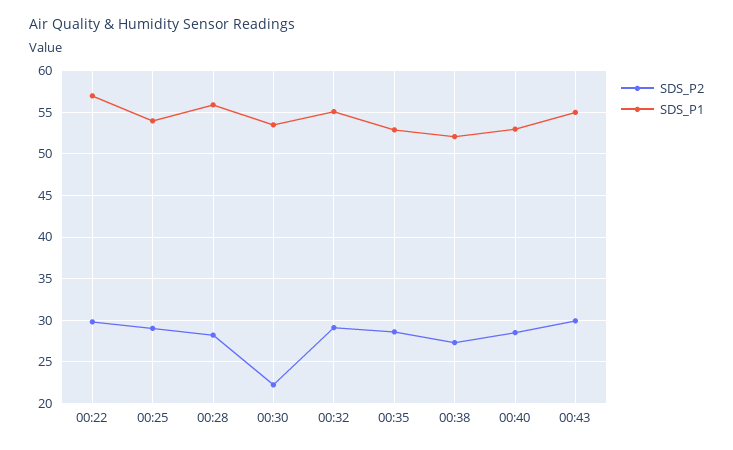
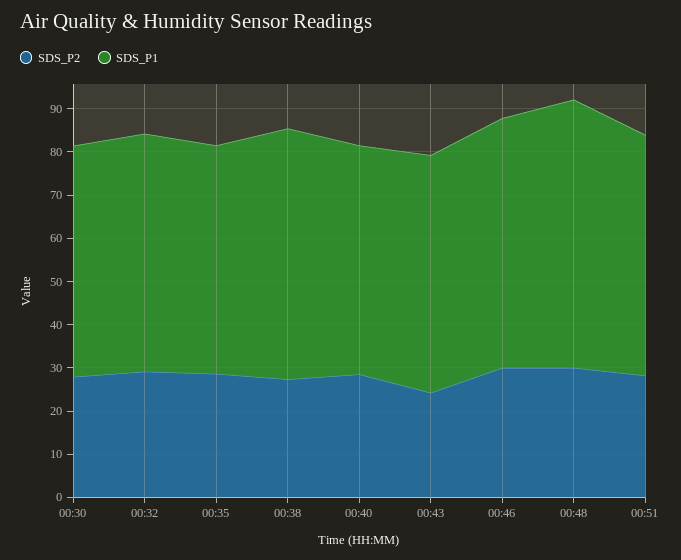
SDS_P2, 00:22: 30 -> none
SDS_P1, 00:22: 57 -> none
SDS_P2, 00:25: 29 -> none
SDS_P1, 00:25: 54 -> none
SDS_P2, 00:28: 28 -> none
SDS_P1, 00:28: 56 -> none
SDS_P2, 00:30: 22 -> 28
SDS_P1, 00:38: 52 -> 58
SDS_P2, 00:43: 30 -> 24
SDS_P2, 00:46: none -> 30
SDS_P1, 00:46: none -> 58
SDS_P2, 00:48: none -> 30
SDS_P1, 00:48: none -> 62
SDS_P2, 00:51: none -> 28
SDS_P1, 00:51: none -> 56

